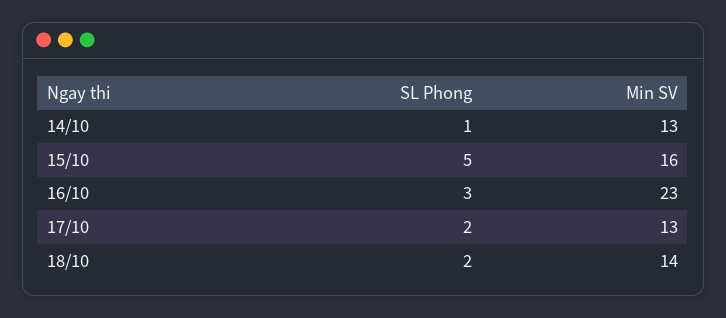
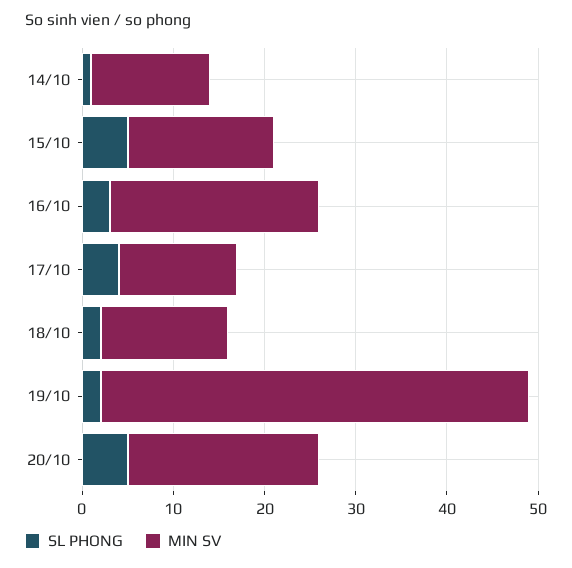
SL Phong, 17/10: 2 -> 4
SL Phong, 19/10: none -> 2
Min SV, 19/10: none -> 47
SL Phong, 20/10: none -> 5
Min SV, 20/10: none -> 21

